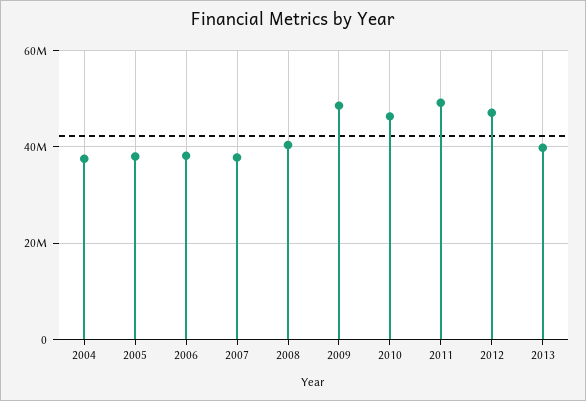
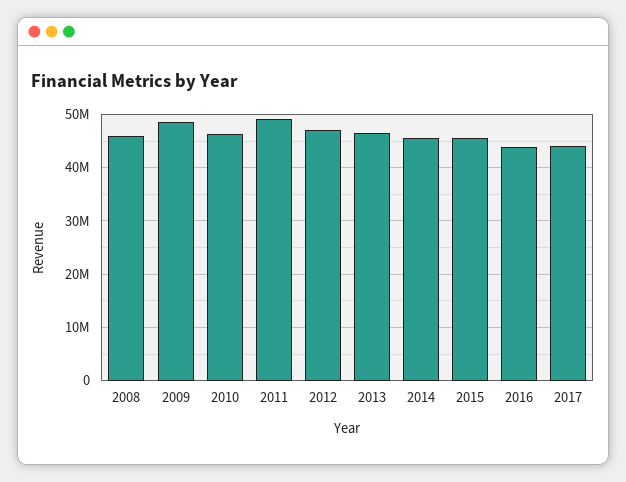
2004: 38000000 -> none
2005: 38000000 -> none
2006: 38000000 -> none
2007: 38000000 -> none
2008: 40000000 -> 46000000
2013: 40000000 -> 46000000
2014: none -> 46000000
2015: none -> 46000000
2016: none -> 44000000
2017: none -> 44000000

